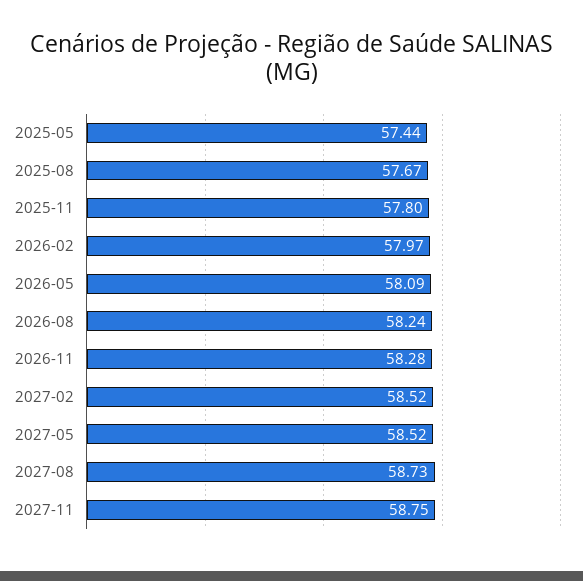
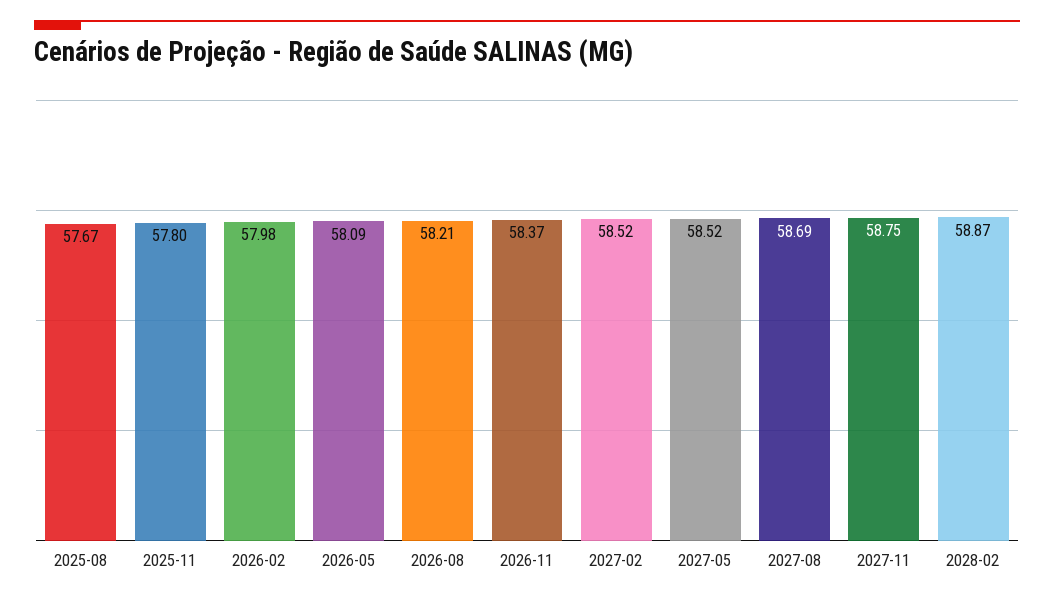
2025-05: 57.44 -> none
2026-02: 57.97 -> 57.98
2026-08: 58.24 -> 58.21
2026-11: 58.28 -> 58.37
2027-08: 58.73 -> 58.69
2028-02: none -> 58.87

